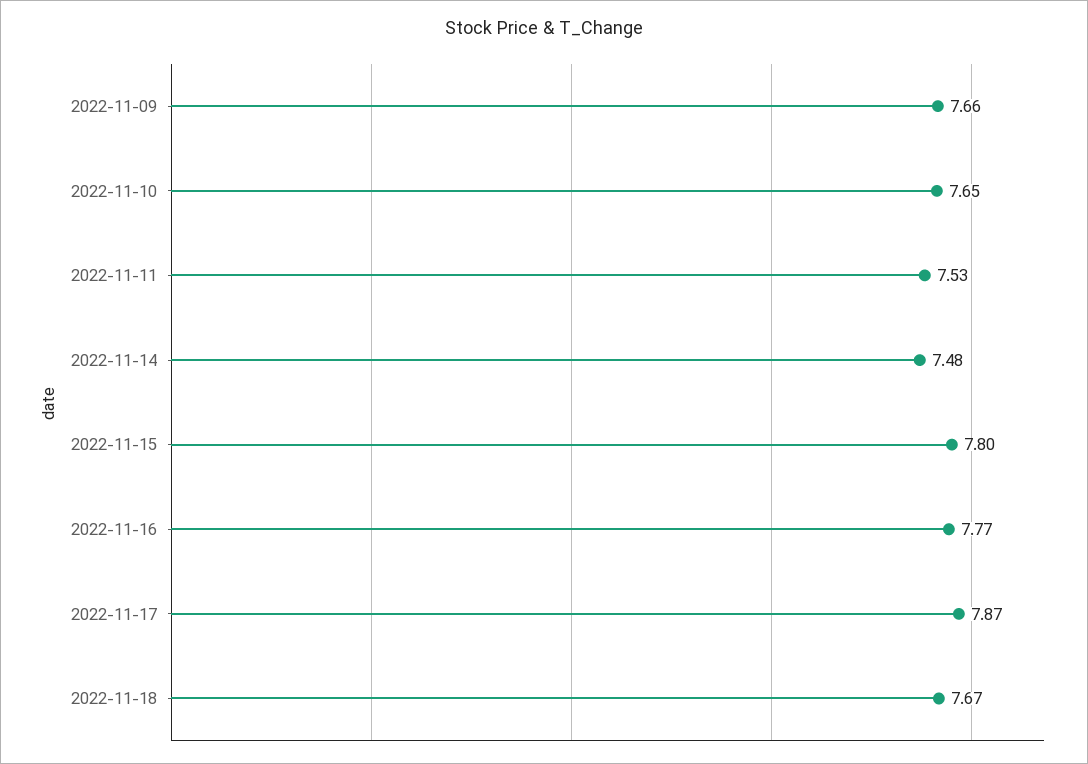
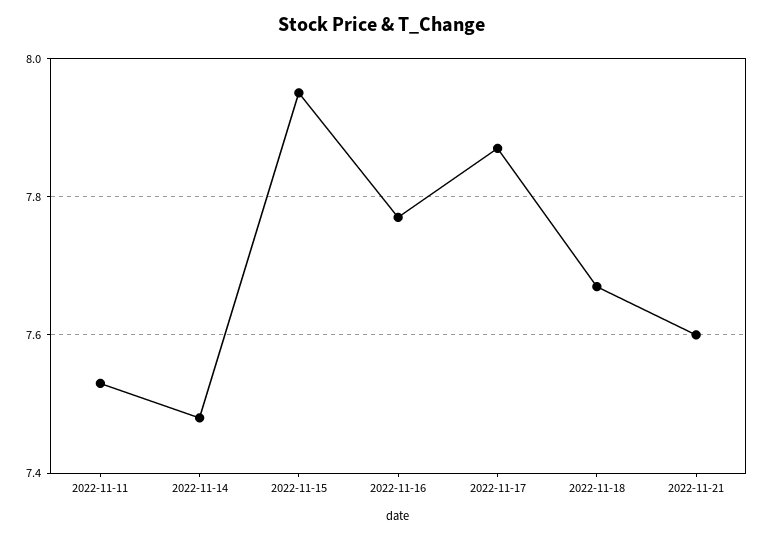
2022-11-09: 7.66 -> none
2022-11-10: 7.65 -> none
2022-11-15: 7.8 -> 7.95
2022-11-21: none -> 7.6

